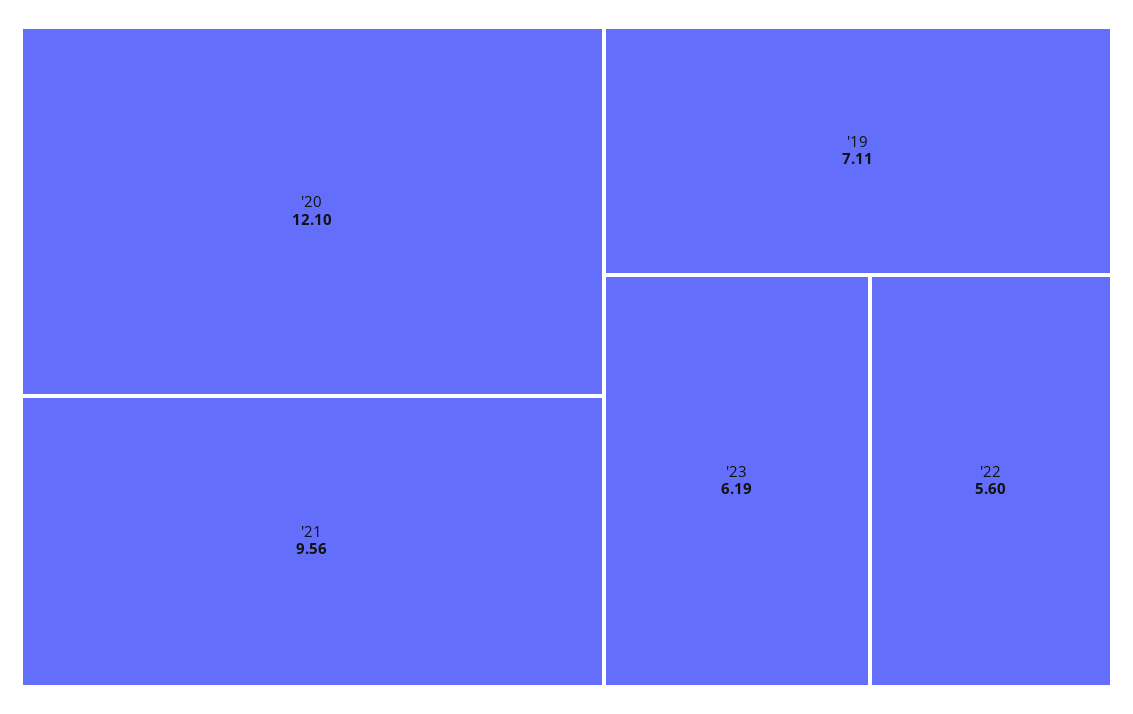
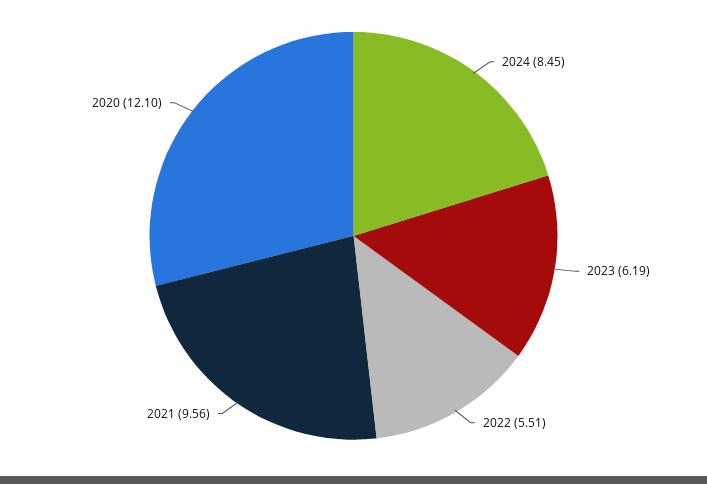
'19: 7.11 -> none
'22: 5.6 -> 5.51
2024: none -> 8.45

